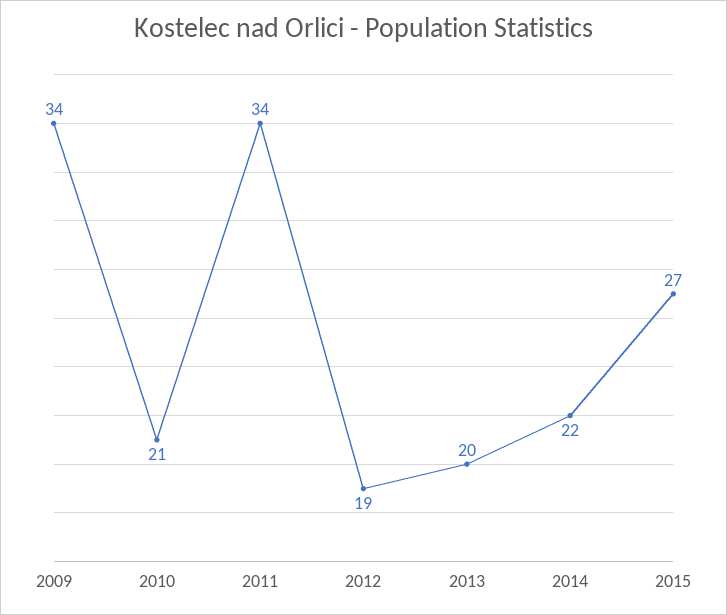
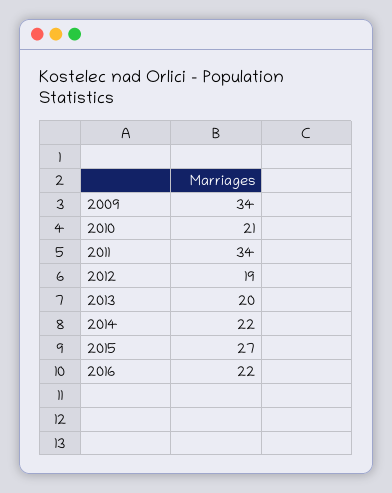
2016: none -> 22

